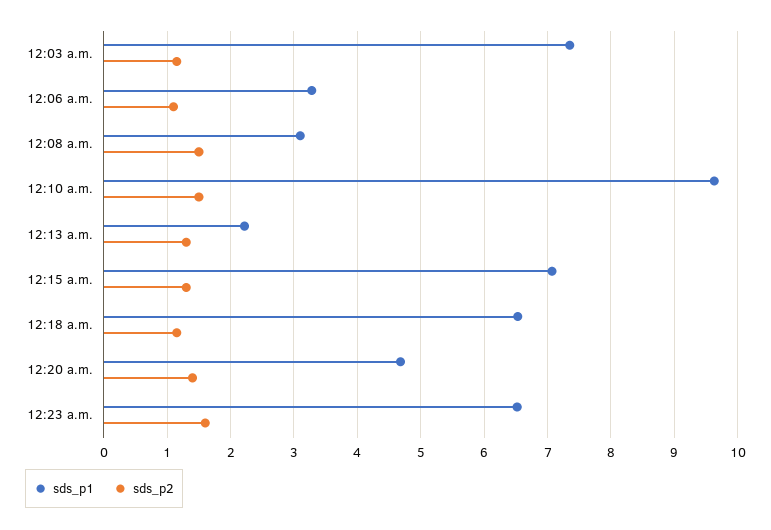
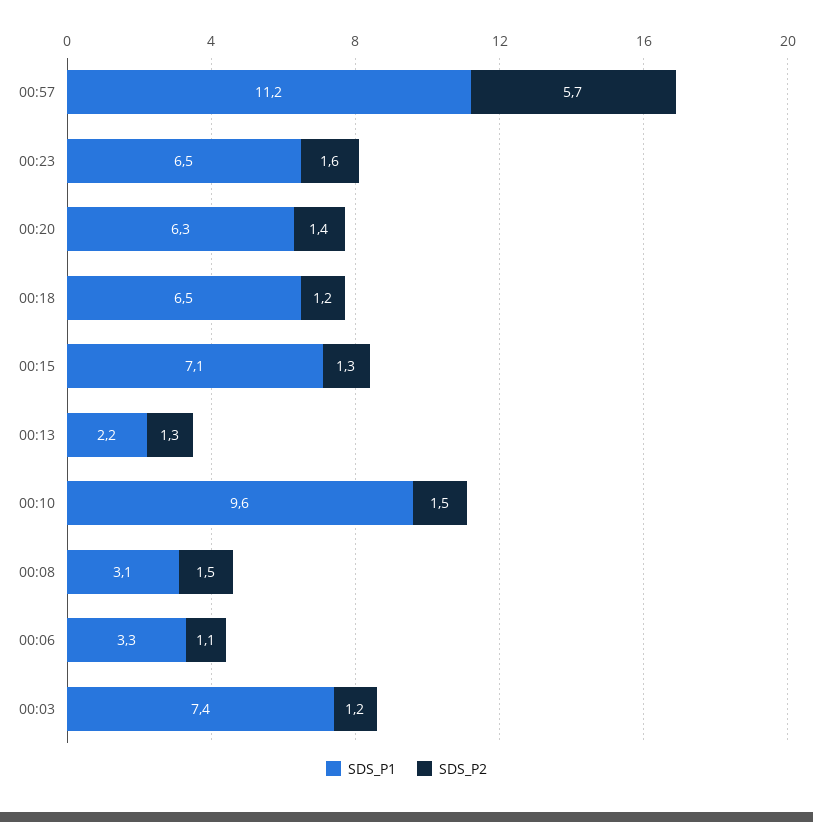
sds_p1, 12:20 a.m.: 4.7 -> 6.3
sds_p1, 00:57: none -> 11.2
sds_p2, 00:57: none -> 5.7

